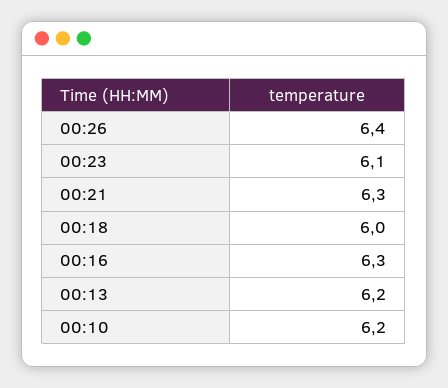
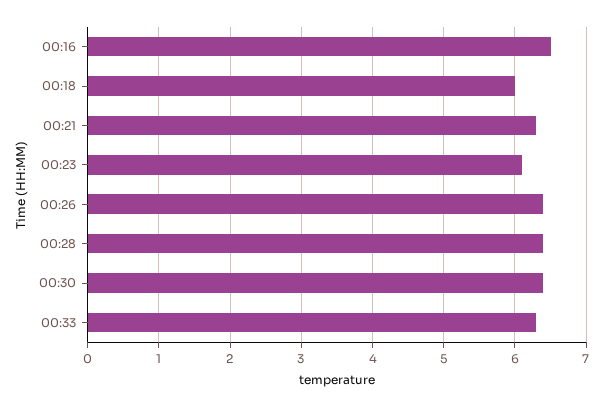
00:16: 6.3 -> 6.5
00:13: 6.2 -> none
00:10: 6.2 -> none
00:28: none -> 6.4
00:30: none -> 6.4
00:33: none -> 6.3

